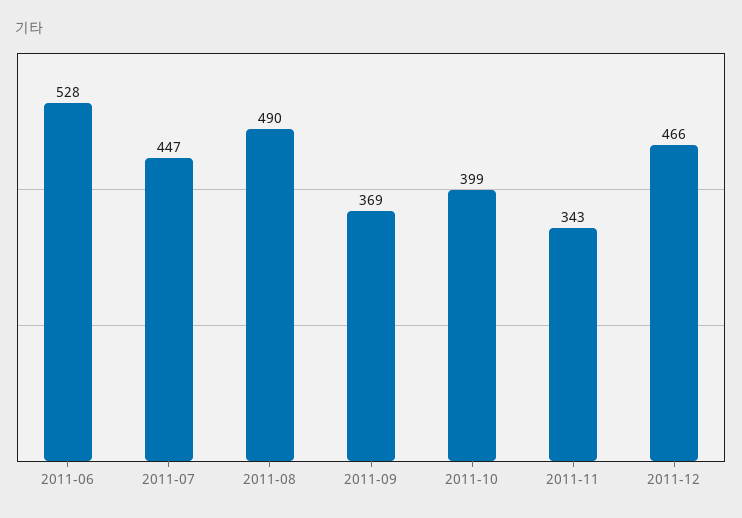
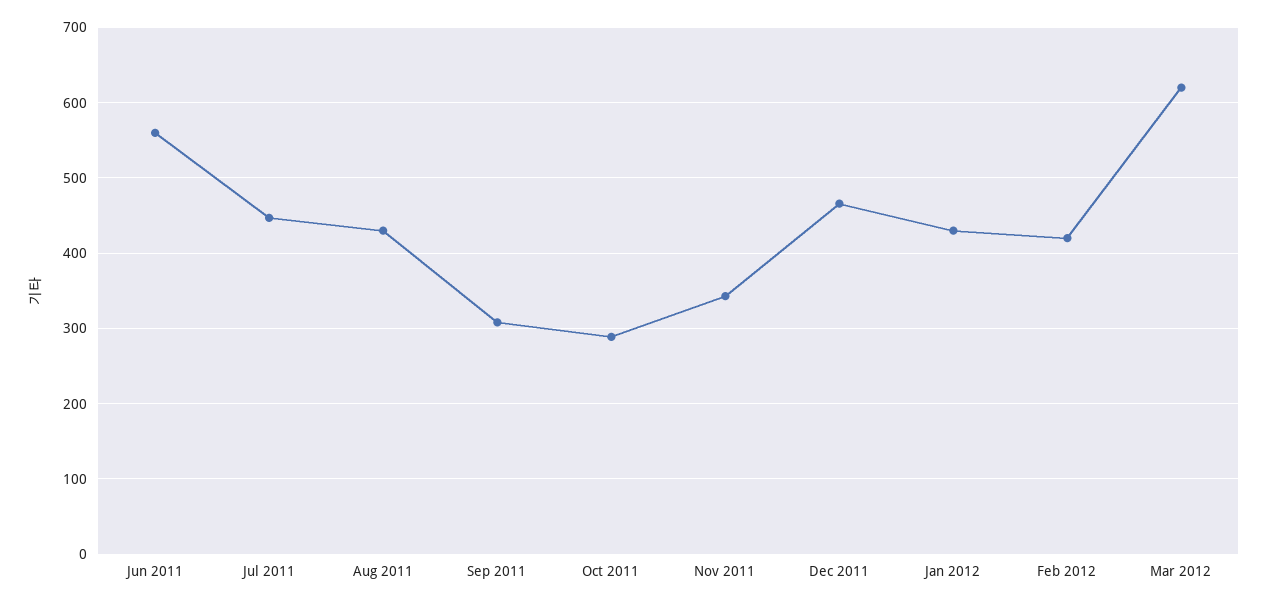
2011-06: 528 -> 560
2011-08: 490 -> 430
2011-09: 369 -> 310
2011-10: 399 -> 290
Jan 2012: none -> 430
Feb 2012: none -> 420
Mar 2012: none -> 620

